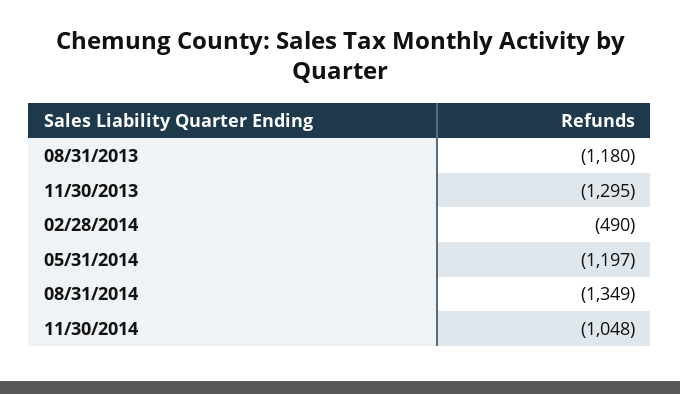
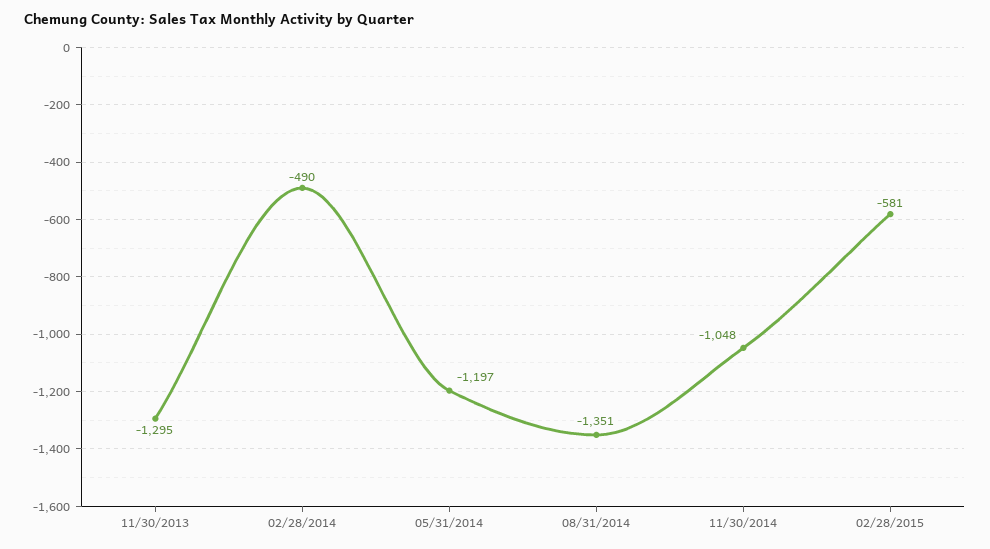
08/31/2013: -1180 -> none
08/31/2014: -1349 -> -1351
02/28/2015: none -> -581

